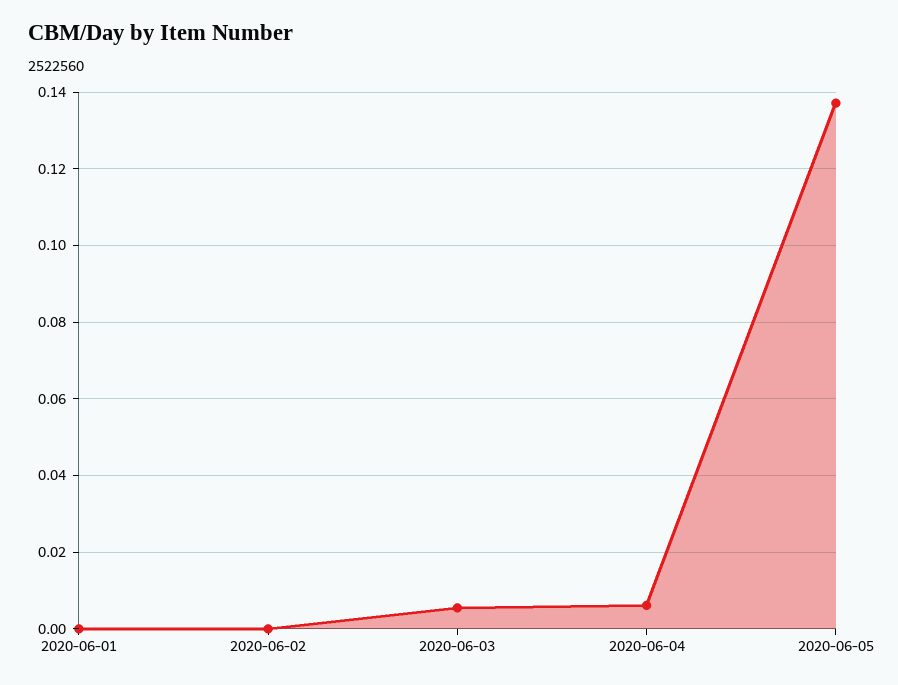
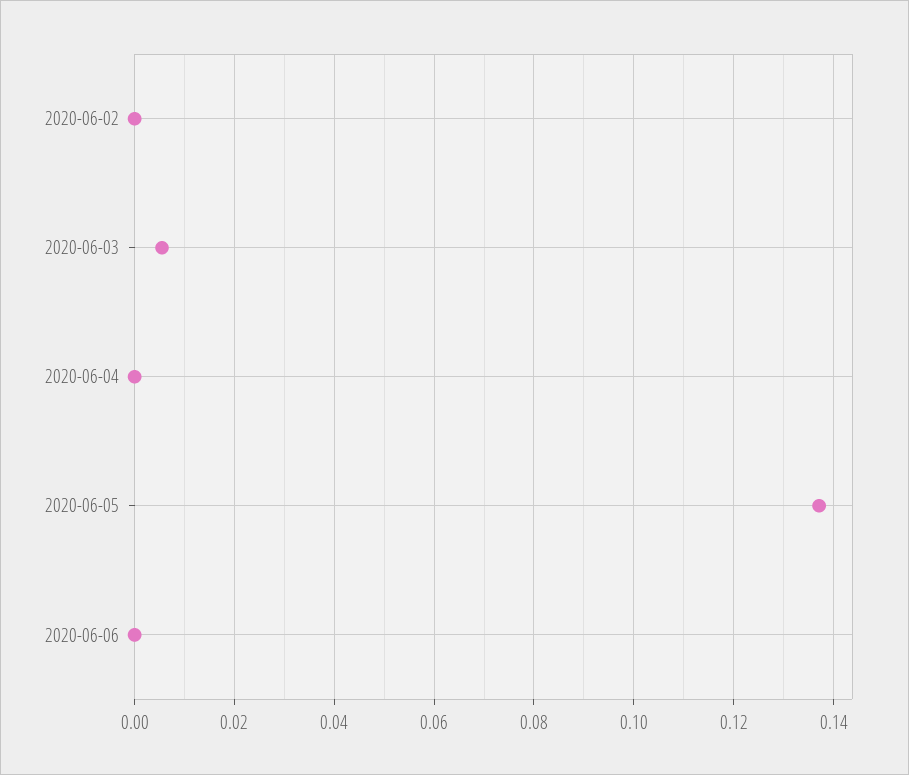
2020-06-01: 0 -> none
2020-06-04: 0.006 -> 0
2020-06-06: none -> 0

